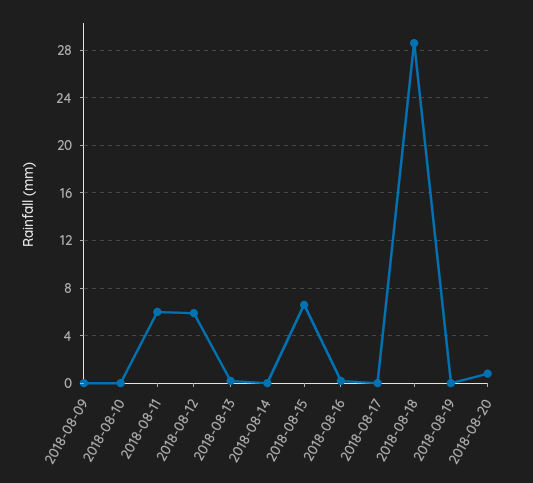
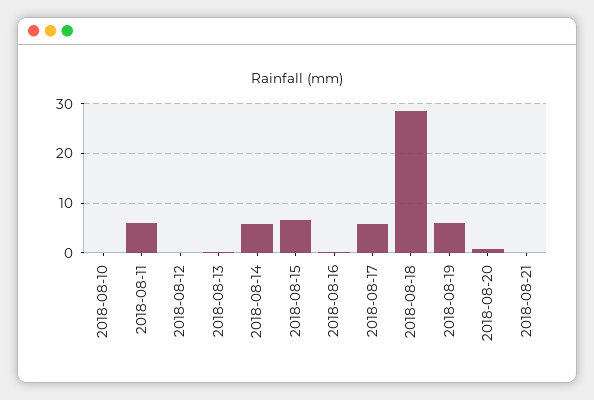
2018-08-09: 0 -> none
2018-08-12: 6 -> 0
2018-08-14: 0 -> 6
2018-08-17: 0 -> 6
2018-08-19: 0 -> 6
2018-08-21: none -> 0

